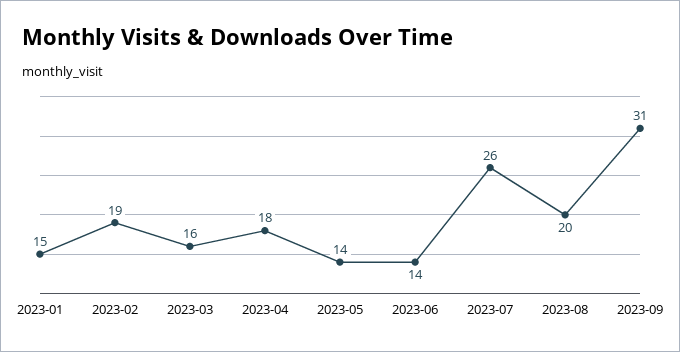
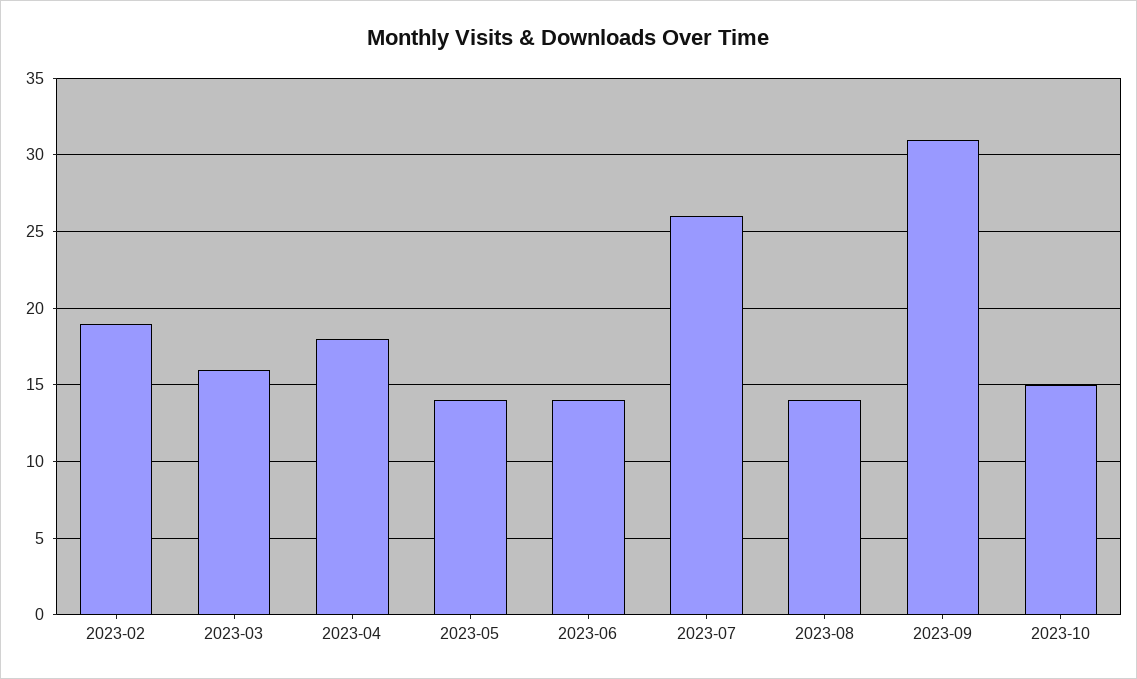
2023-01: 15 -> none
2023-08: 20 -> 14
2023-10: none -> 15

